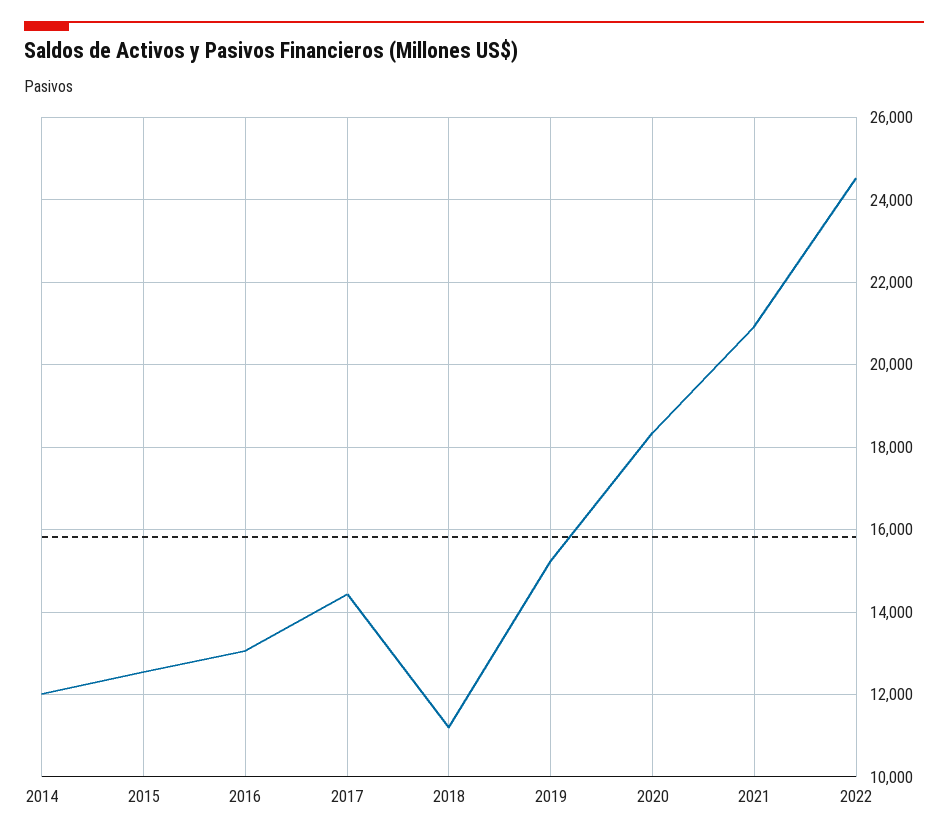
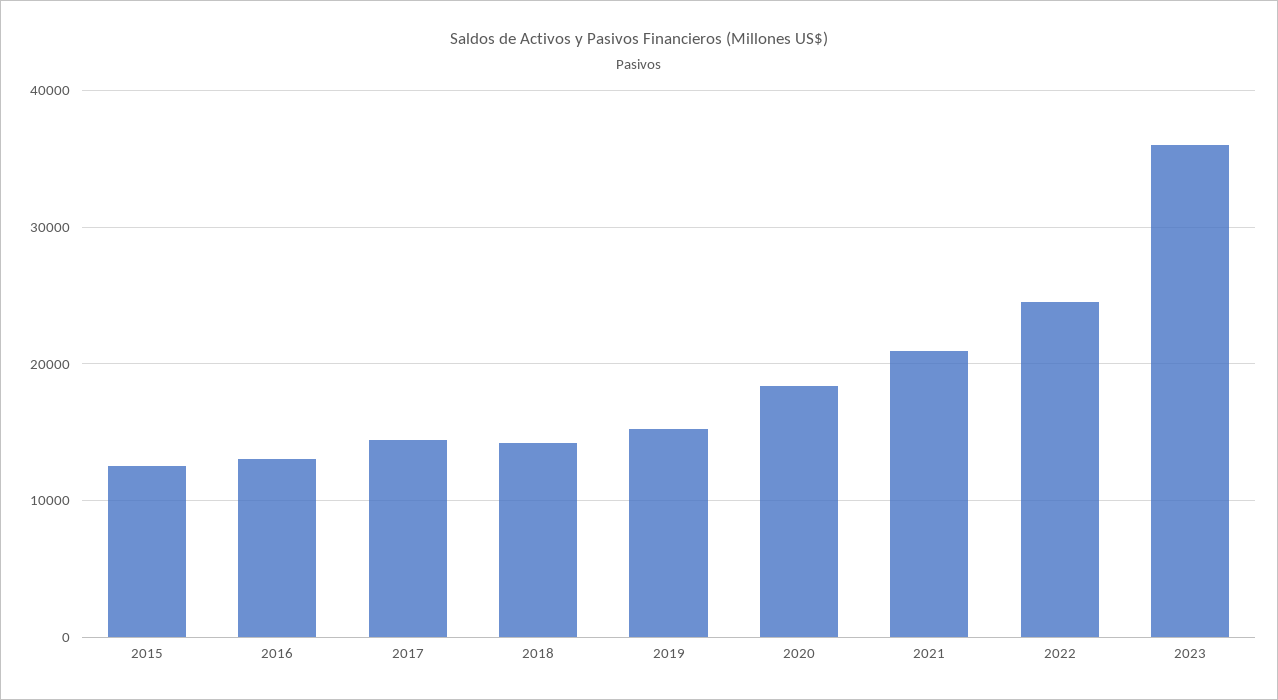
2014: 12000 -> none
2018: 11200 -> 14000
2023: none -> 36000

